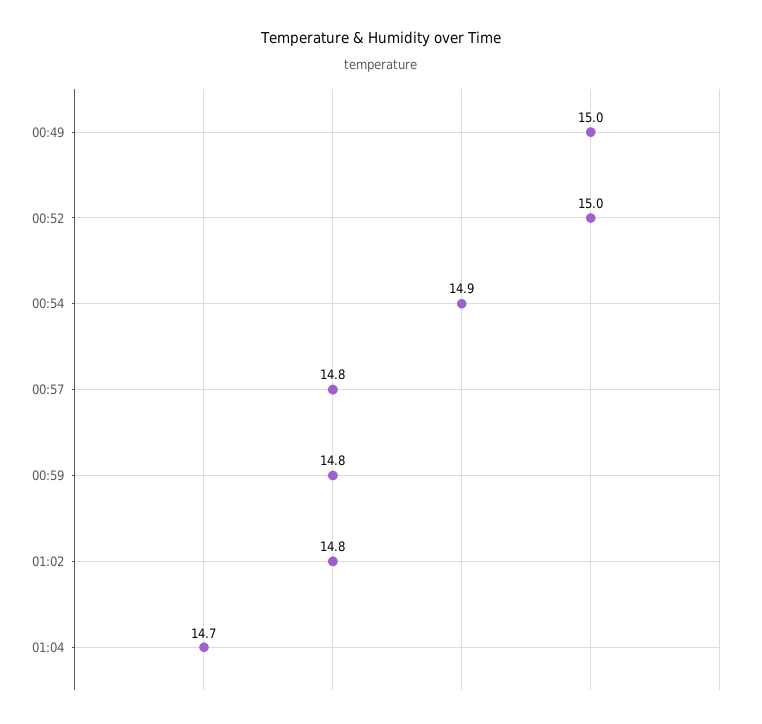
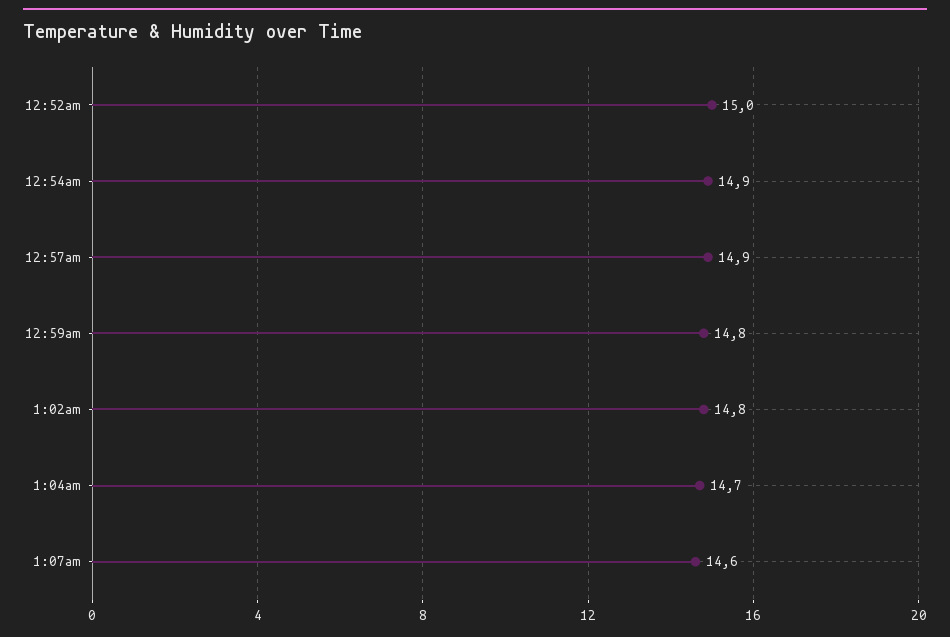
00:49: 15 -> none
00:57: 14.8 -> 14.9
1:07am: none -> 14.6

